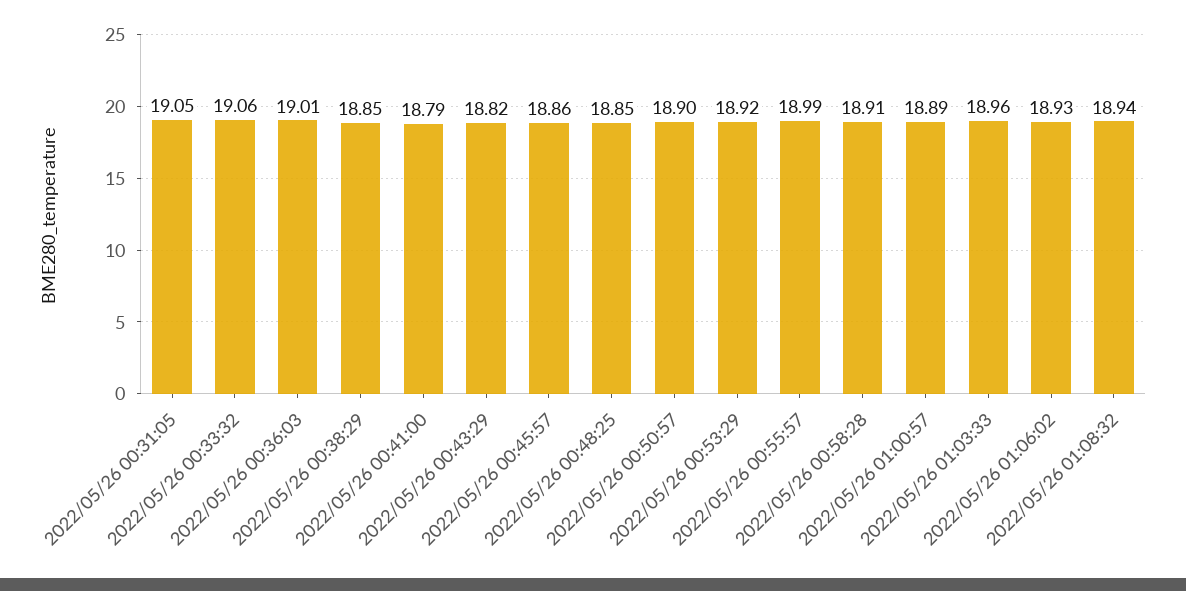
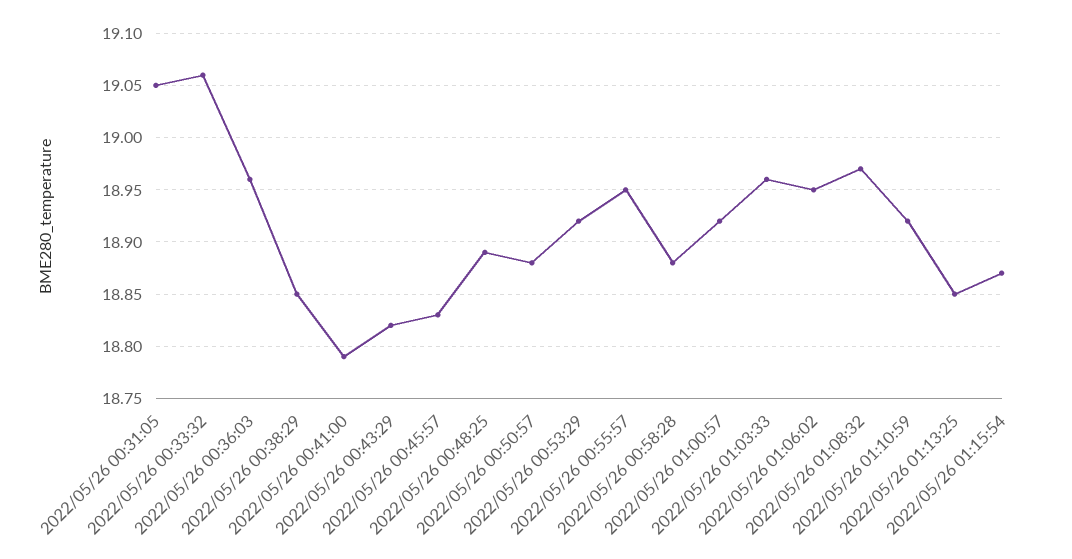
2022/05/26 00:36:03: 19.01 -> 18.96
2022/05/26 00:45:57: 18.86 -> 18.83
2022/05/26 00:48:25: 18.85 -> 18.89
2022/05/26 00:50:57: 18.9 -> 18.88
2022/05/26 00:55:57: 18.99 -> 18.95
2022/05/26 00:58:28: 18.91 -> 18.88
2022/05/26 01:00:57: 18.89 -> 18.92
2022/05/26 01:06:02: 18.93 -> 18.95
2022/05/26 01:08:32: 18.94 -> 18.97
2022/05/26 01:10:59: none -> 18.92
2022/05/26 01:13:25: none -> 18.85
2022/05/26 01:15:54: none -> 18.87

